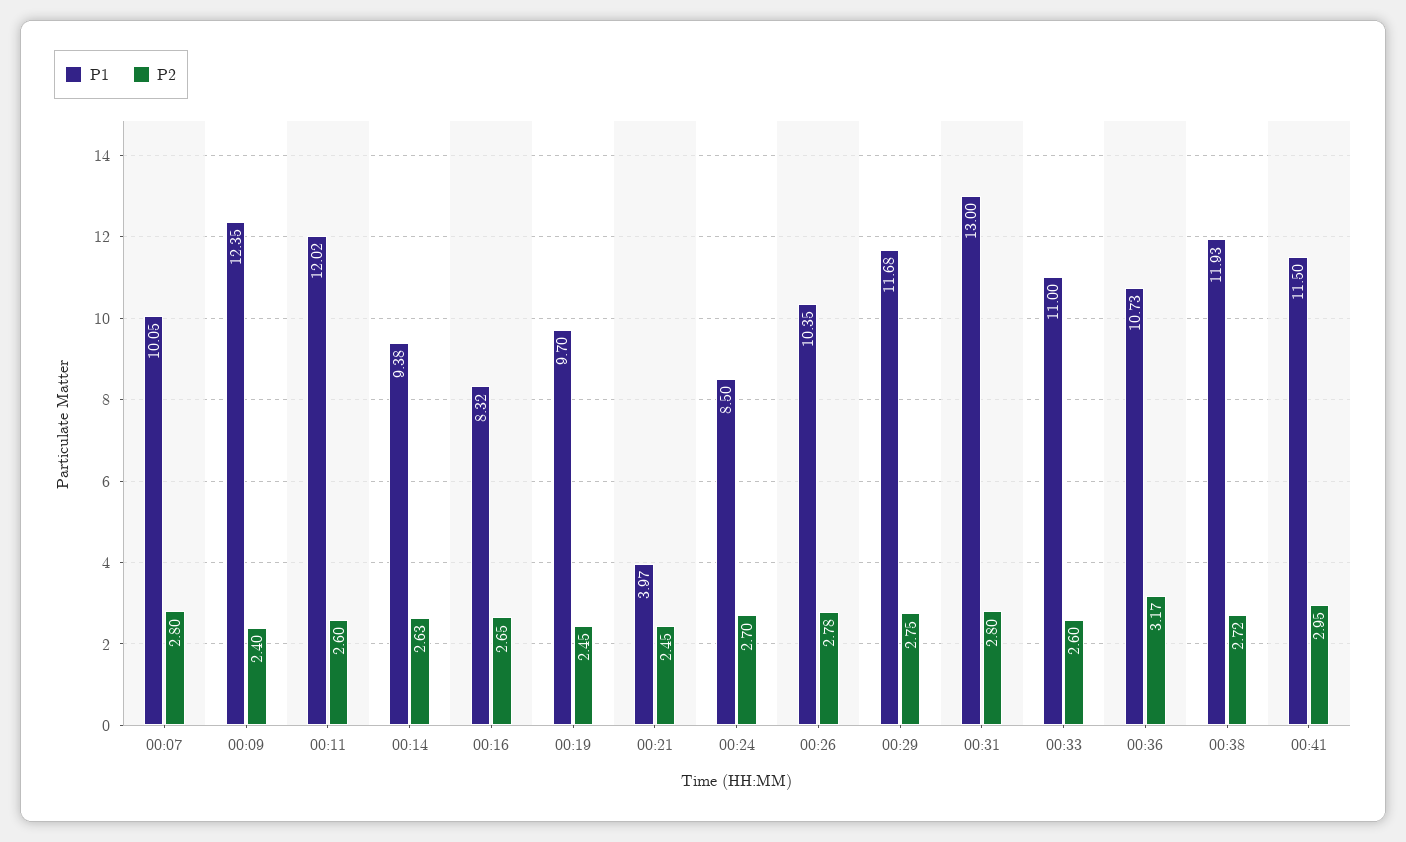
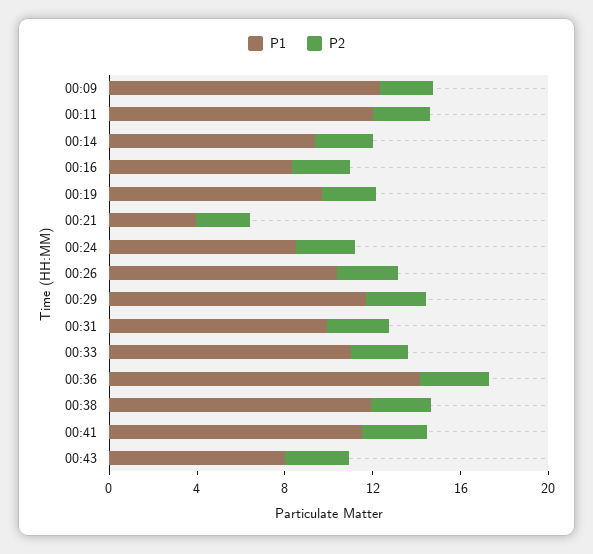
P1, 00:07: 10.05 -> none
P2, 00:07: 2.8 -> none
P1, 00:31: 13 -> 10
P1, 00:36: 10.73 -> 14
P1, 00:43: none -> 8
P2, 00:43: none -> 3

